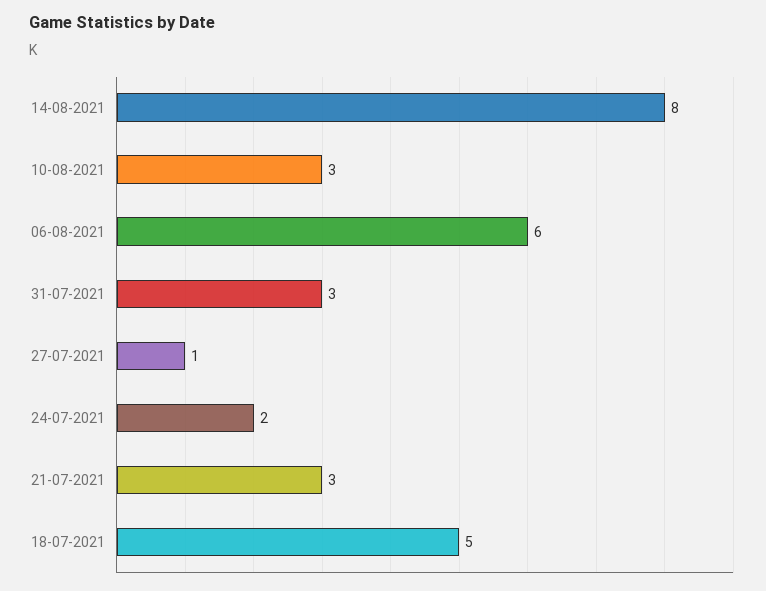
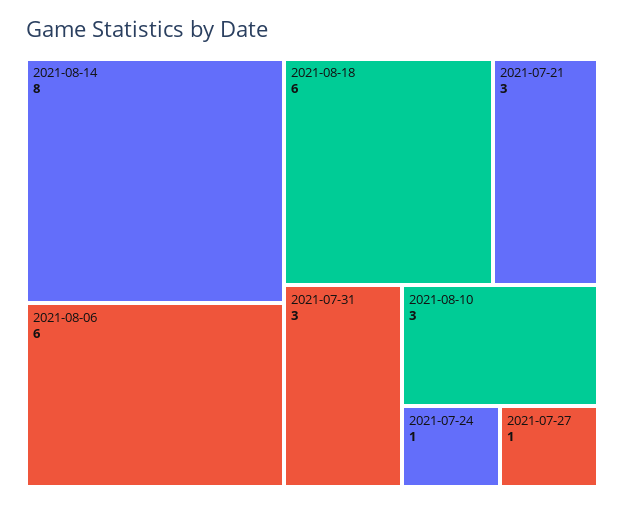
24-07-2021: 2 -> 1
18-07-2021: 5 -> none
2021-08-18: none -> 6

